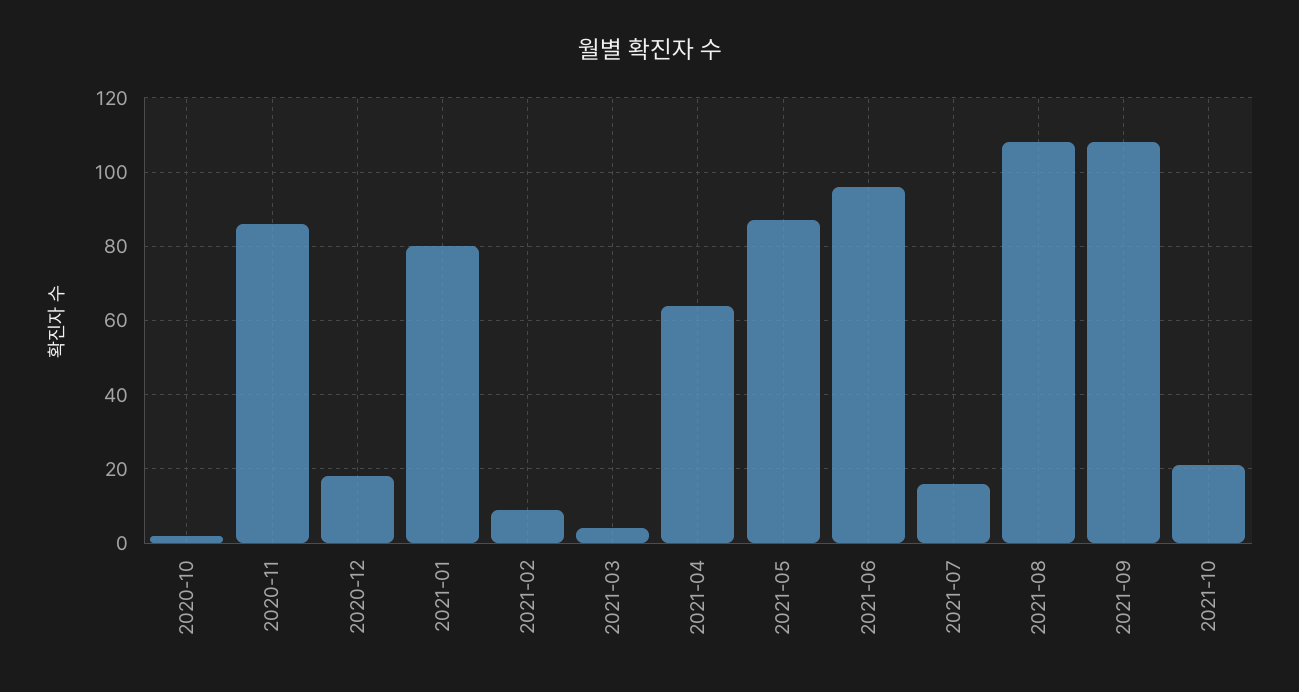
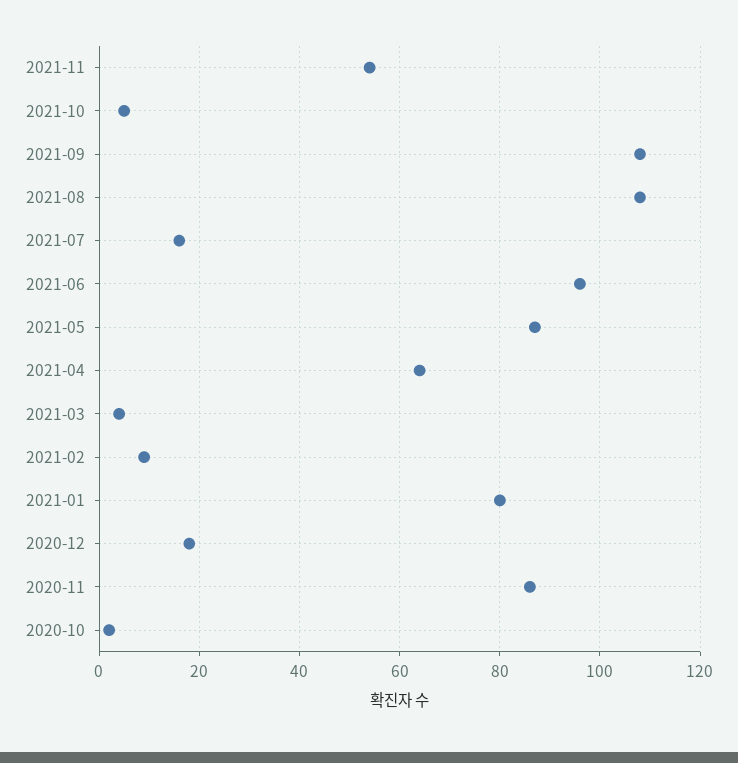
2021-10: 20 -> 5
2021-11: none -> 55

